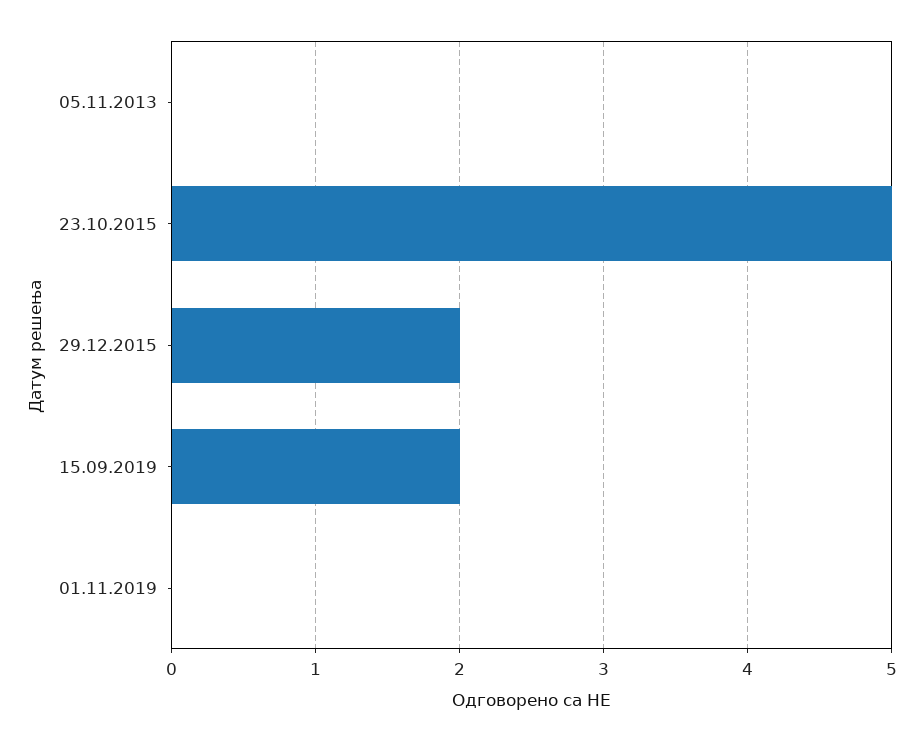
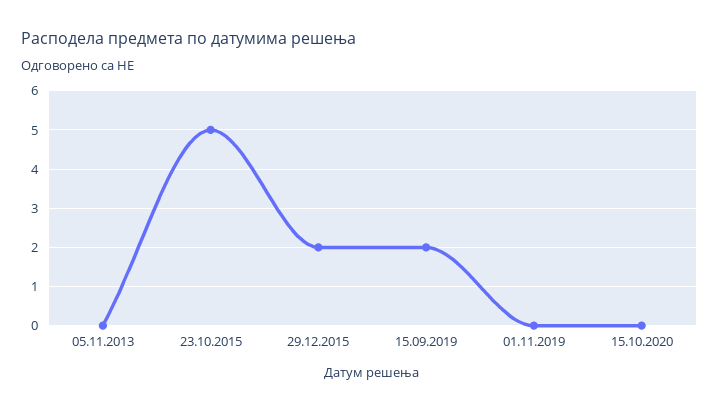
15.10.2020: none -> 0

